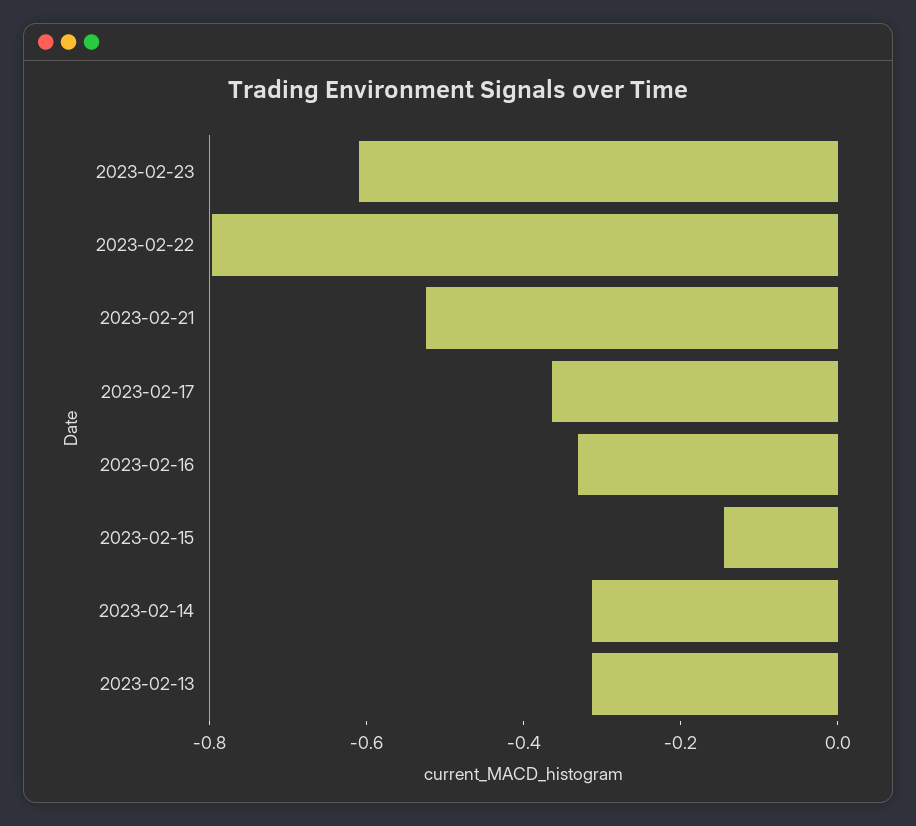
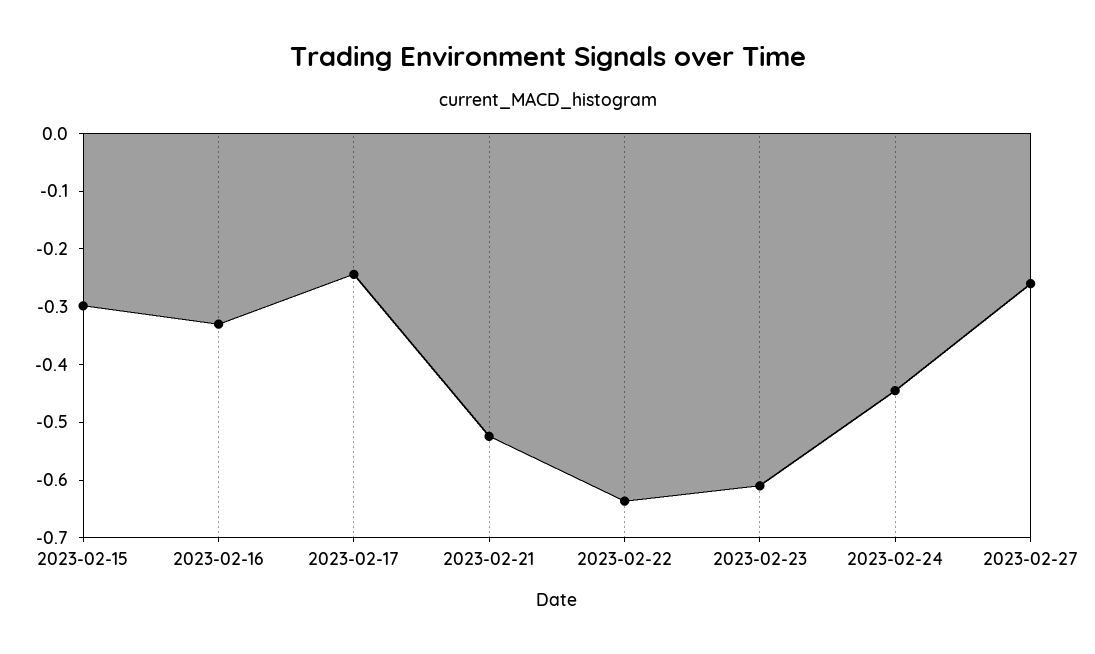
2023-02-22: -0.8 -> -0.64
2023-02-17: -0.35 -> -0.24
2023-02-15: -0.15 -> -0.3
2023-02-14: -0.3 -> none
2023-02-13: -0.3 -> none
2023-02-24: none -> -0.44
2023-02-27: none -> -0.26

